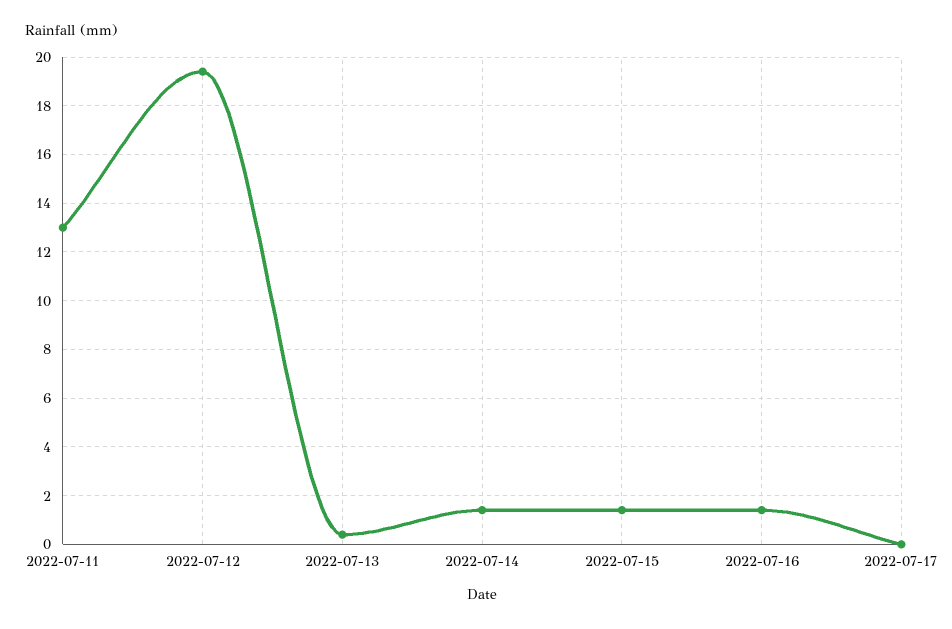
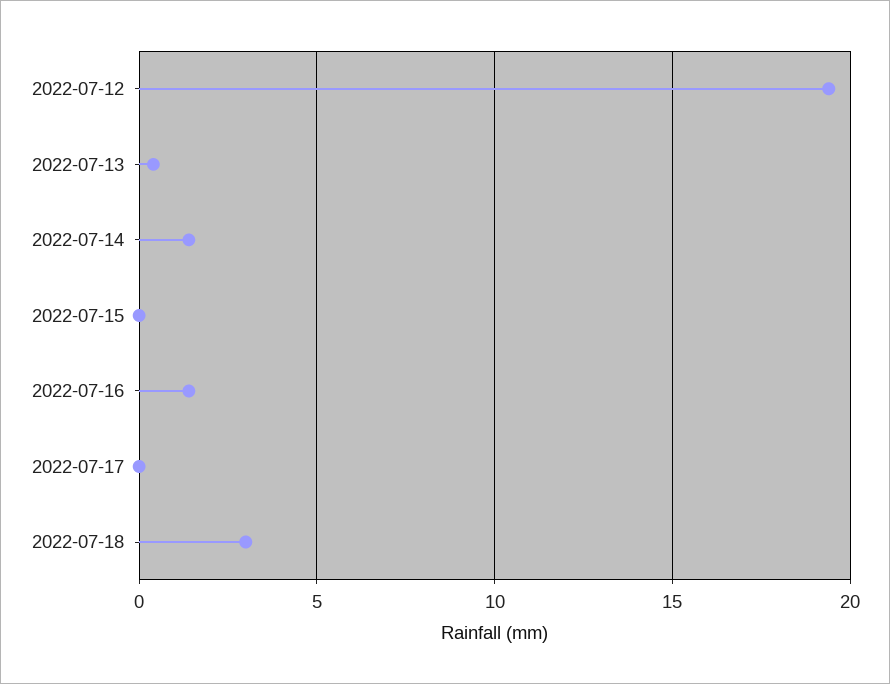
2022-07-11: 13 -> none
2022-07-15: 1.5 -> 0
2022-07-18: none -> 3

